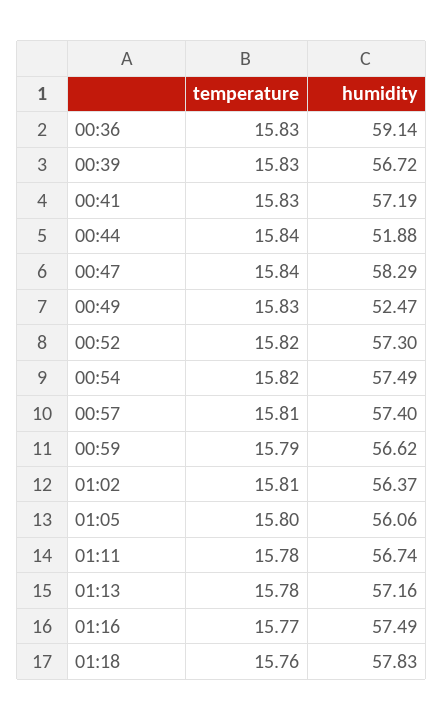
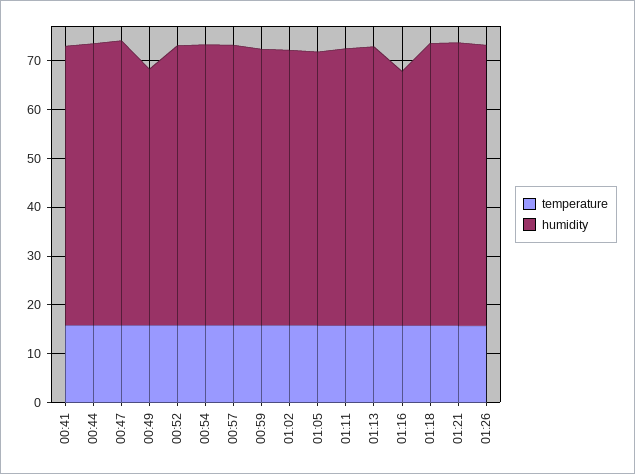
temperature, 00:36: 15.83 -> none
humidity, 00:36: 59.14 -> none
temperature, 00:39: 15.83 -> none
humidity, 00:39: 56.72 -> none
humidity, 00:44: 51.88 -> 58
humidity, 01:16: 57.49 -> 52
temperature, 01:21: none -> 16
humidity, 01:21: none -> 58
temperature, 01:26: none -> 16
humidity, 01:26: none -> 58

